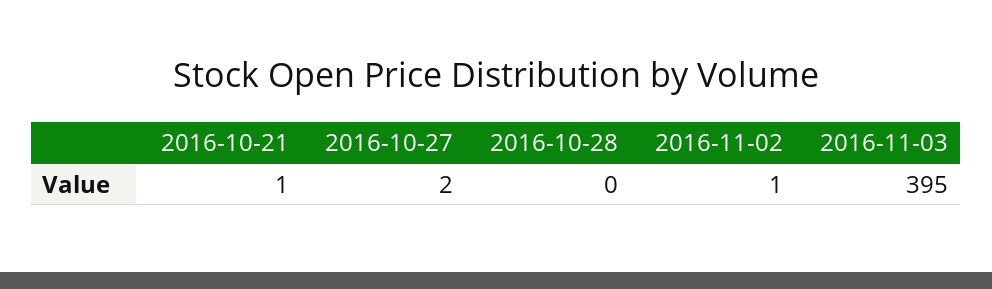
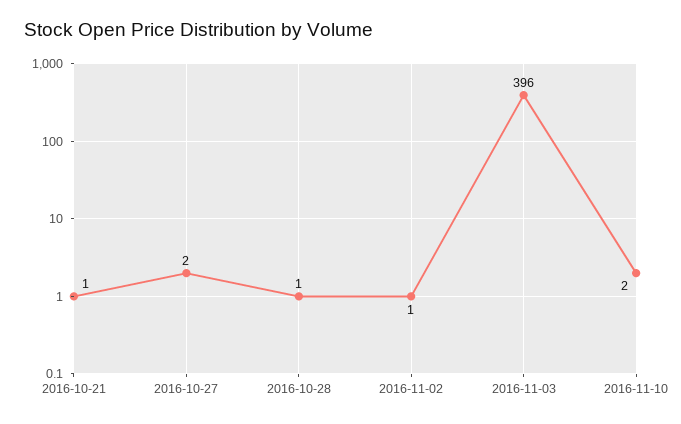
2016-10-28: 0 -> 1
2016-11-03: 395 -> 396
2016-11-10: none -> 2

